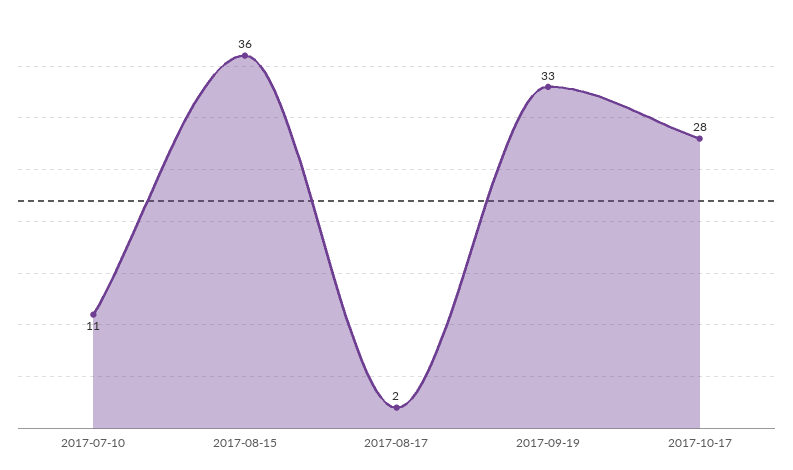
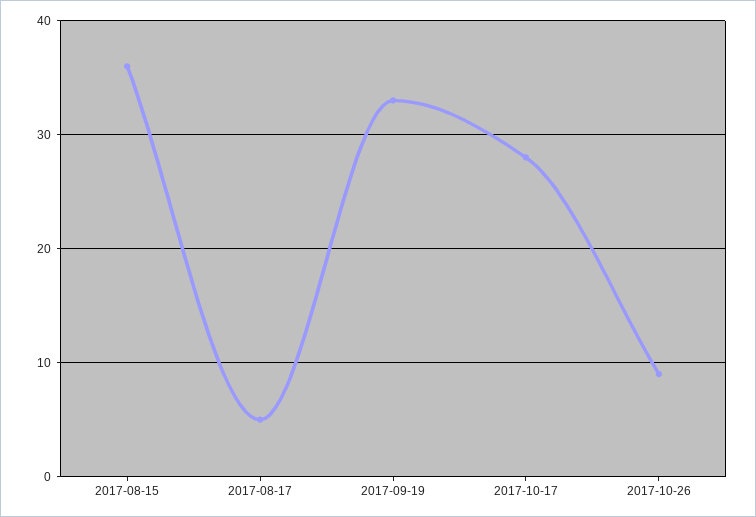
2017-07-10: 11 -> none
2017-08-17: 2 -> 5
2017-10-26: none -> 9

